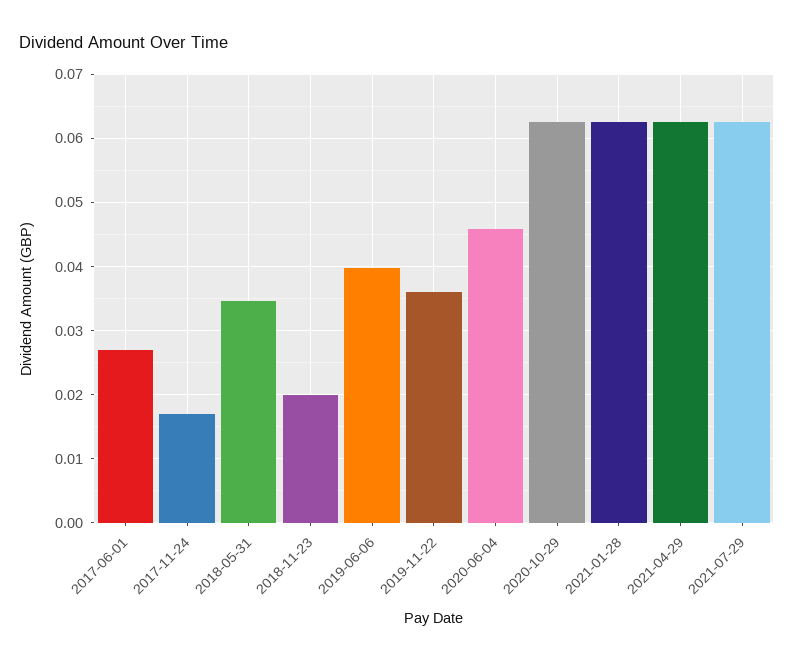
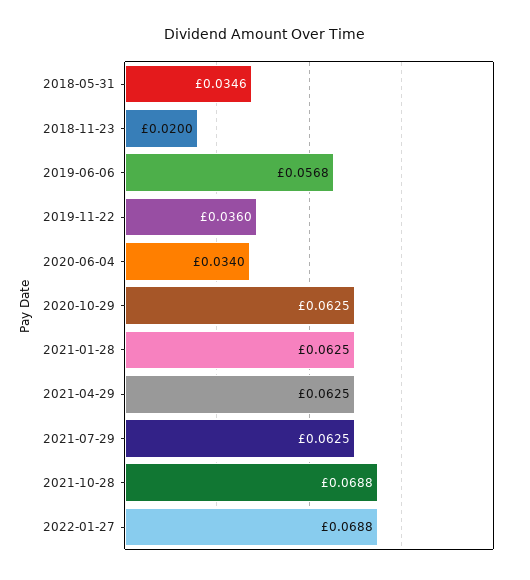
2017-06-01: 0.027 -> none
2017-11-24: 0.017 -> none
2019-06-06: 0.04 -> 0.0568
2020-06-04: 0.046 -> 0.034
2021-10-28: none -> 0.0688
2022-01-27: none -> 0.0688

